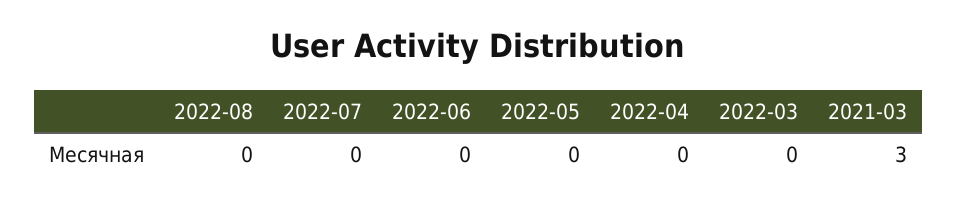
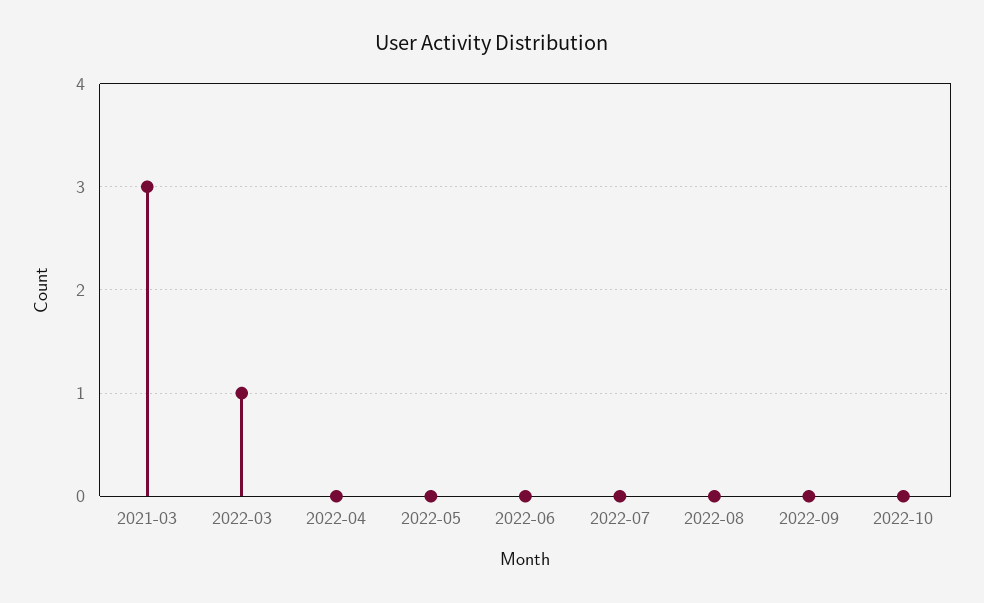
2022-03: 0 -> 1
2022-09: none -> 0
2022-10: none -> 0

